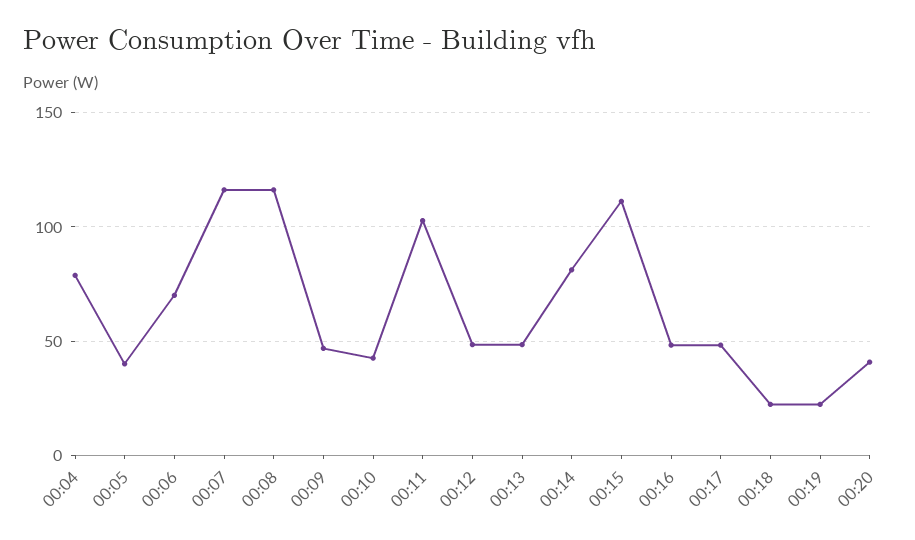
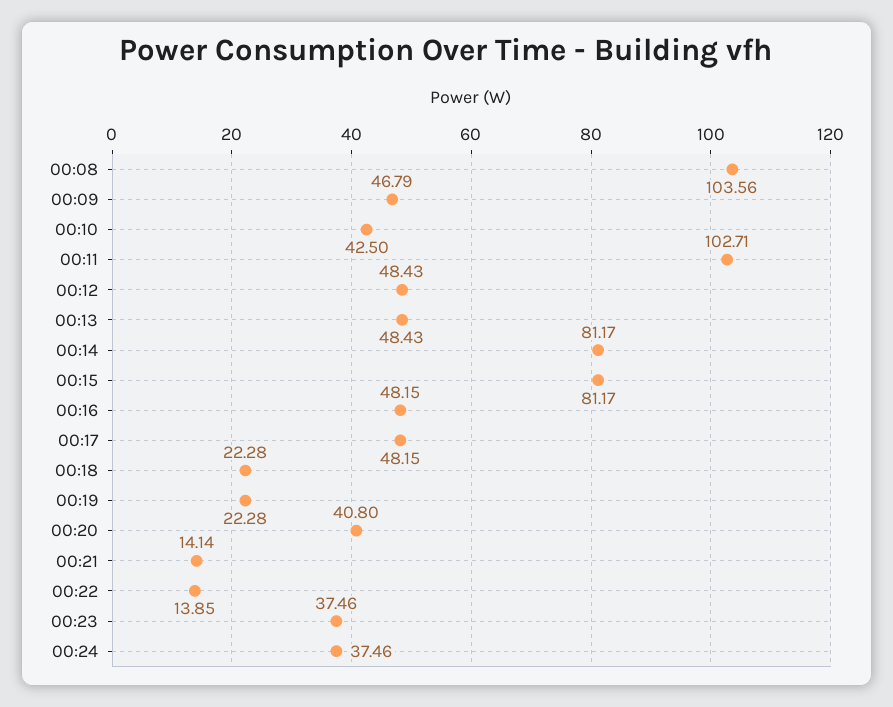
00:04: 80 -> none
00:05: 40 -> none
00:06: 70 -> none
00:07: 115 -> none
00:08: 115 -> 103.56
00:15: 110 -> 81.17
00:21: none -> 14.14
00:22: none -> 13.85
00:23: none -> 37.46
00:24: none -> 37.46

